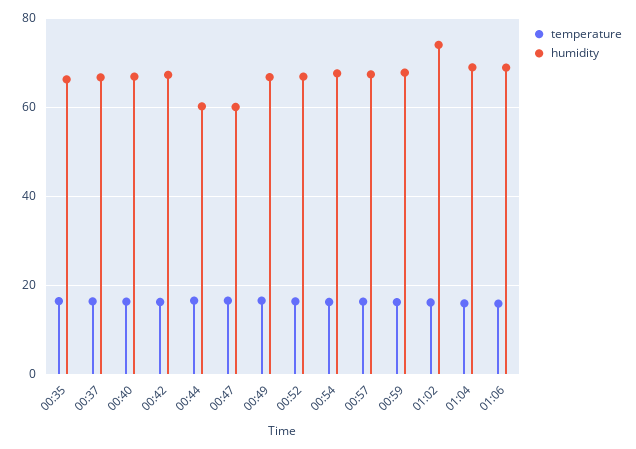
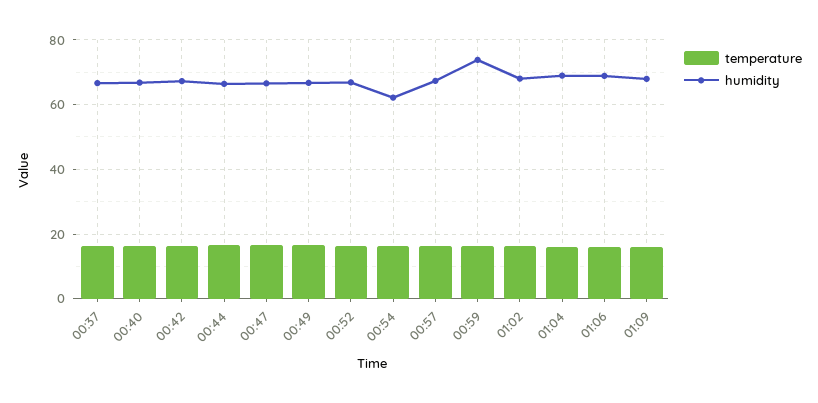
temperature, 00:35: 16 -> none
humidity, 00:35: 66 -> none
humidity, 00:44: 60 -> 66
humidity, 00:47: 60 -> 66
humidity, 00:54: 68 -> 62
humidity, 00:59: 68 -> 74
humidity, 01:02: 74 -> 68
temperature, 01:09: none -> 16
humidity, 01:09: none -> 68

